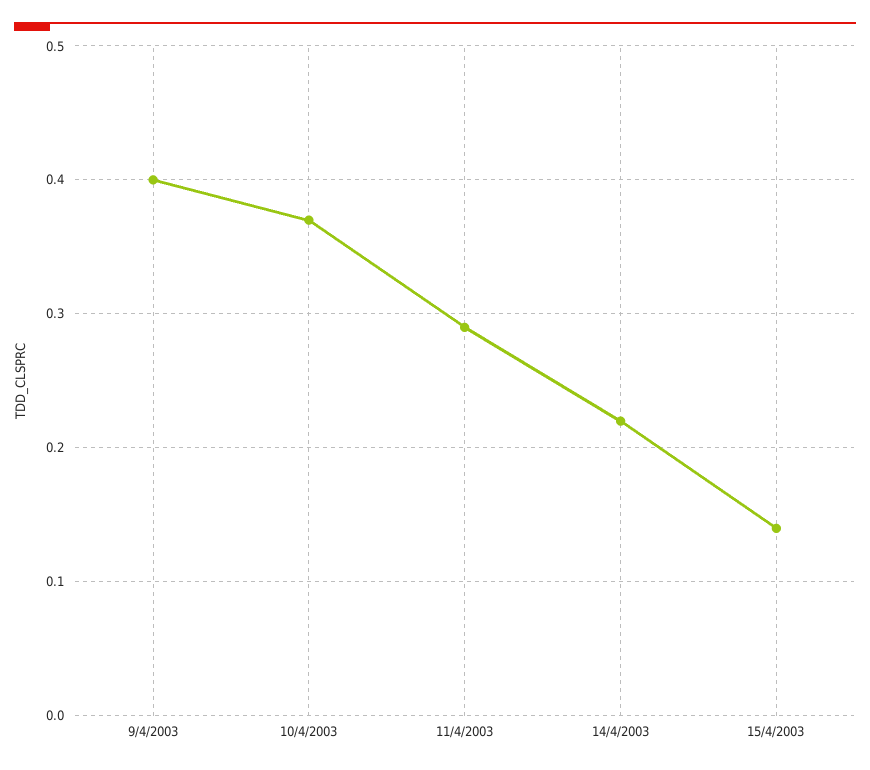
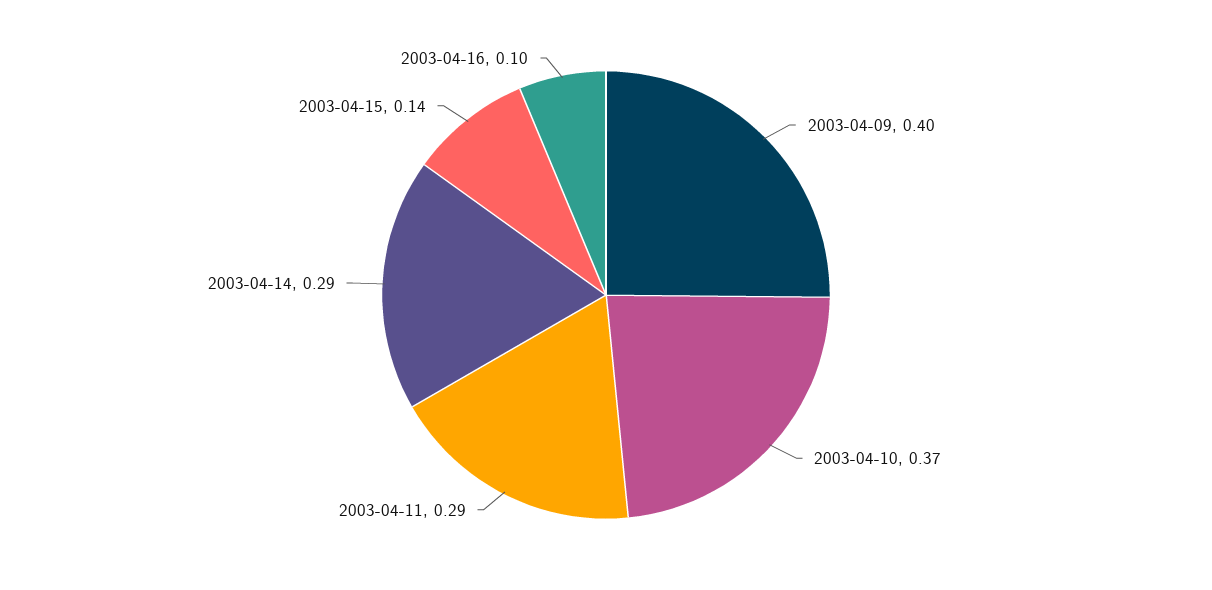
14/4/2003: 0.22 -> 0.29
2003-04-16: none -> 0.1

